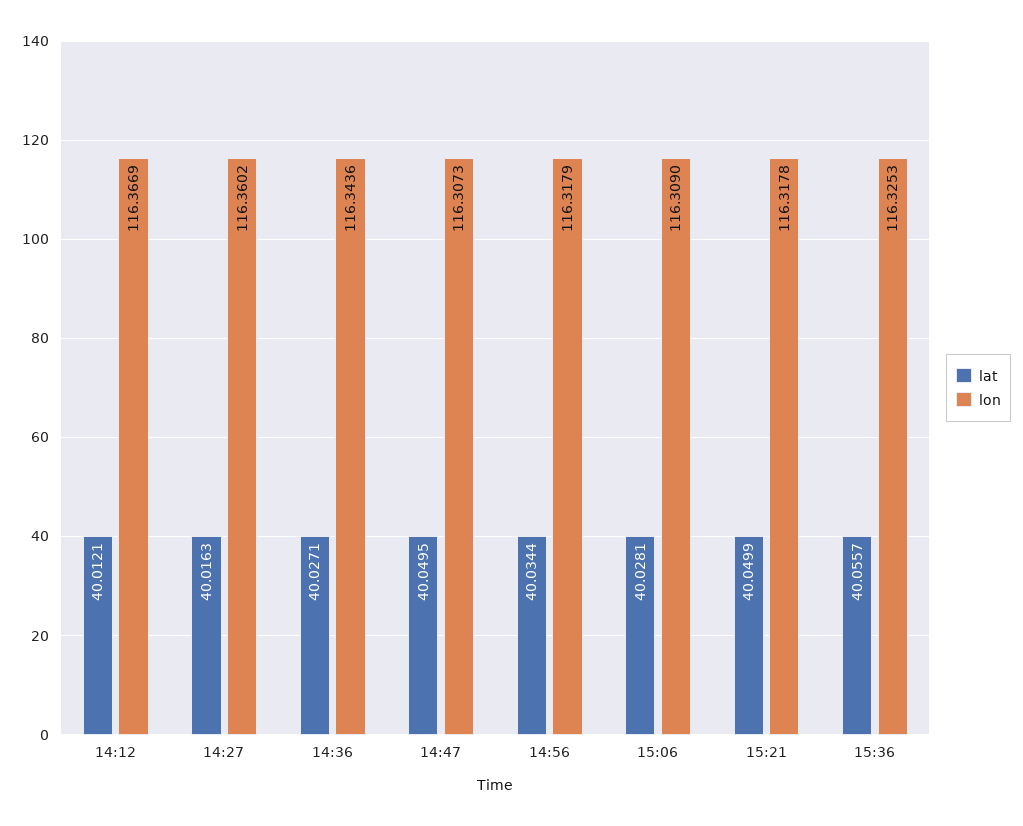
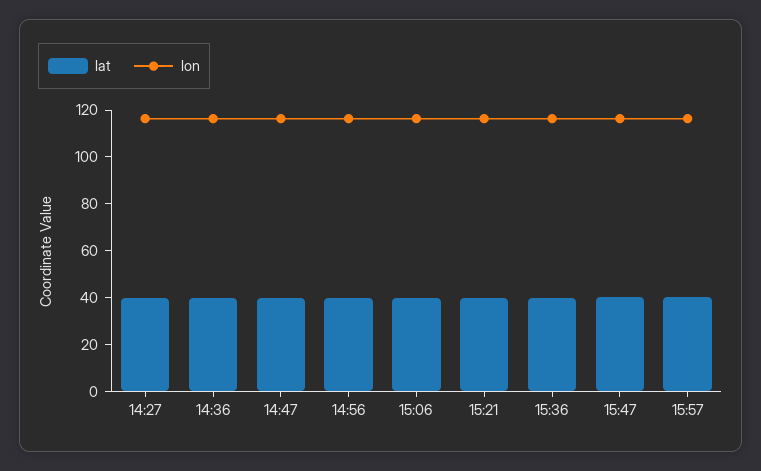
lat, 14:12: 40.0121 -> none
lon, 14:12: 116.3669 -> none
lat, 15:47: none -> 40
lon, 15:47: none -> 115
lat, 15:57: none -> 40
lon, 15:57: none -> 115

